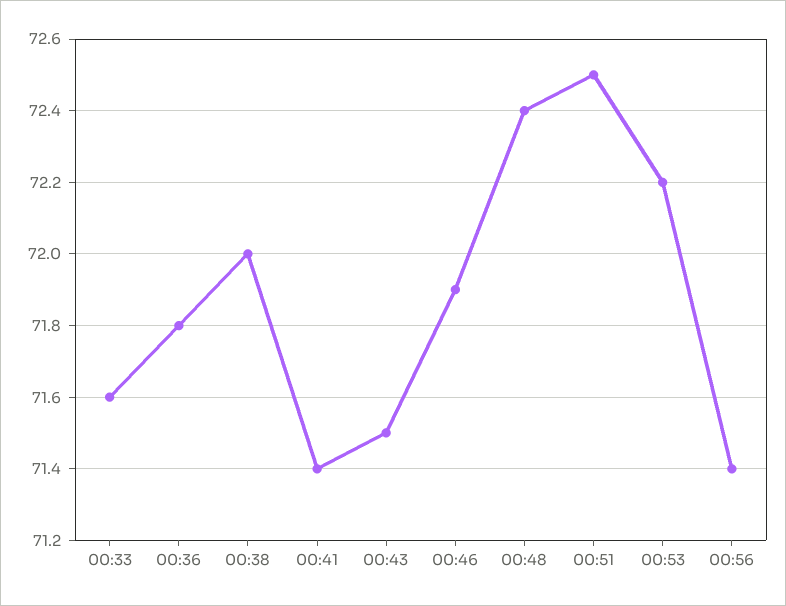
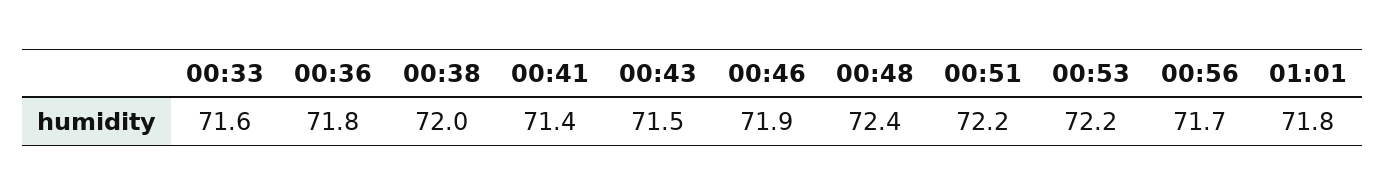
00:51: 72.5 -> 72.2
00:56: 71.4 -> 71.7
01:01: none -> 71.8

